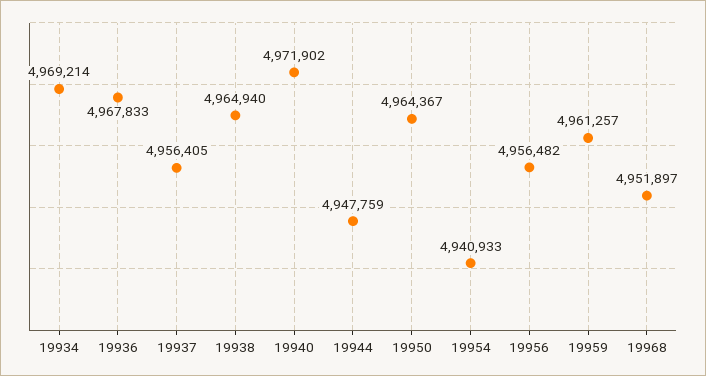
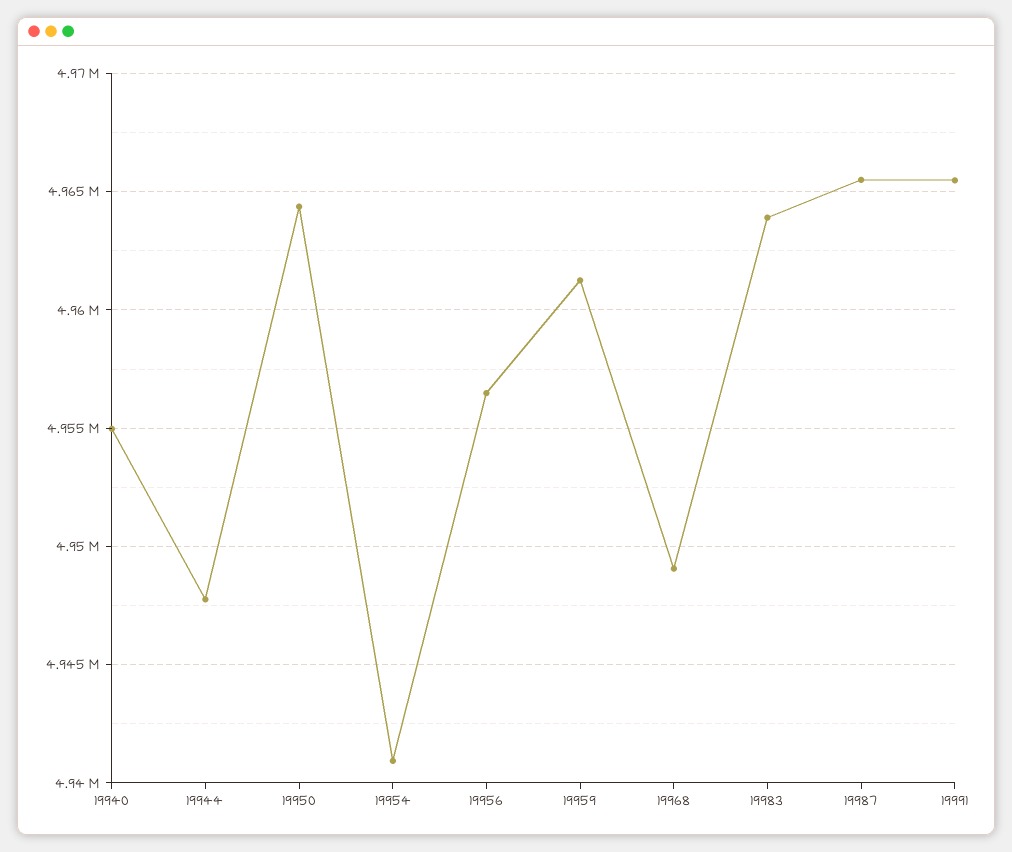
19934: 4969214 -> none
19936: 4967833 -> none
19937: 4956405 -> none
19938: 4964940 -> none
19940: 4971902 -> 4955000
19968: 4951897 -> 4949000
19983: none -> 4964000
19987: none -> 4965500
19991: none -> 4965500

